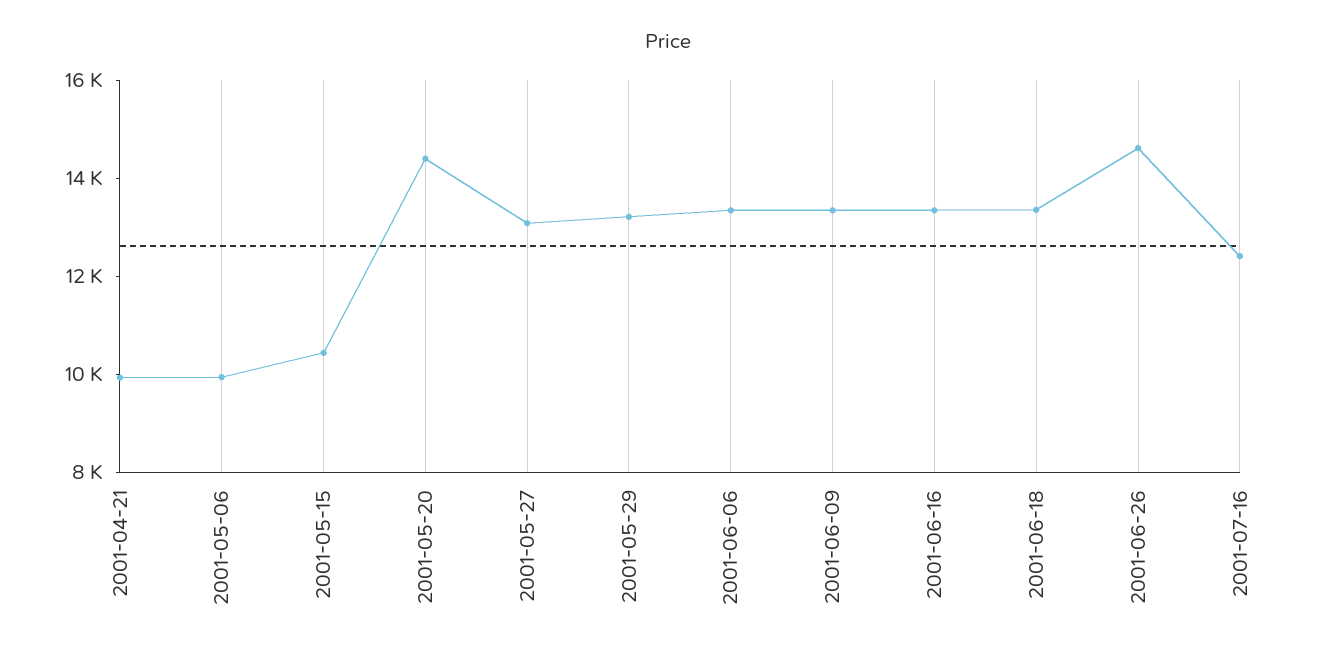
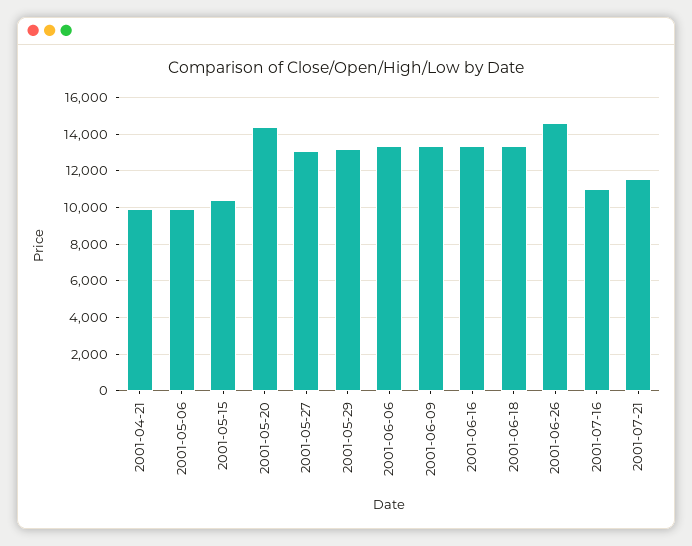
2001-07-16: 12500 -> 11000
2001-07-21: none -> 11500

